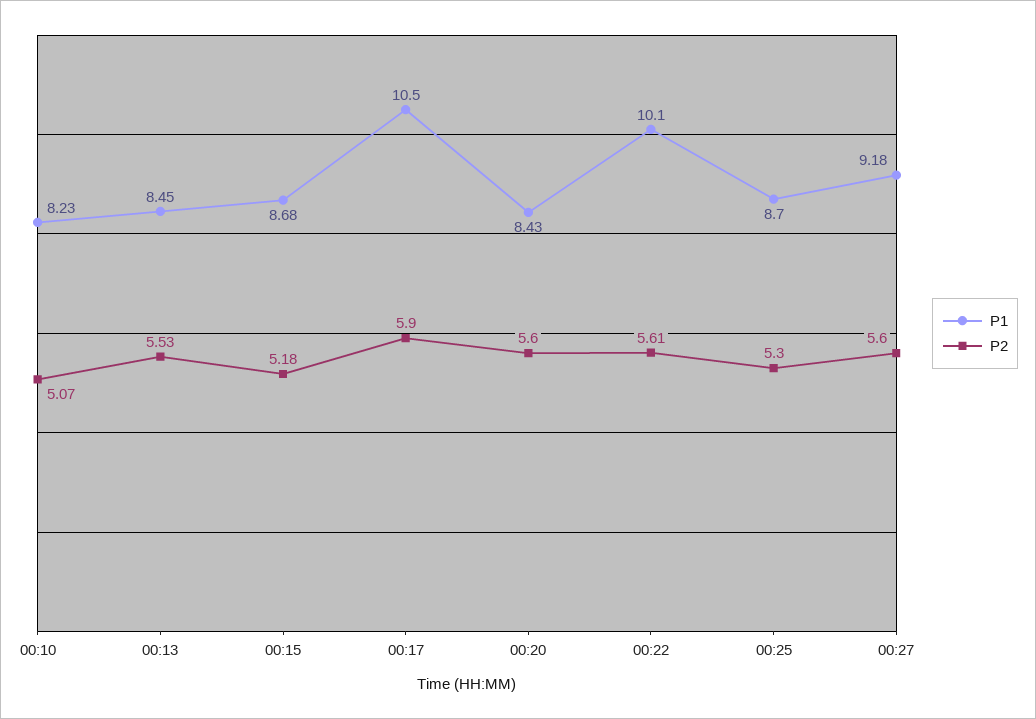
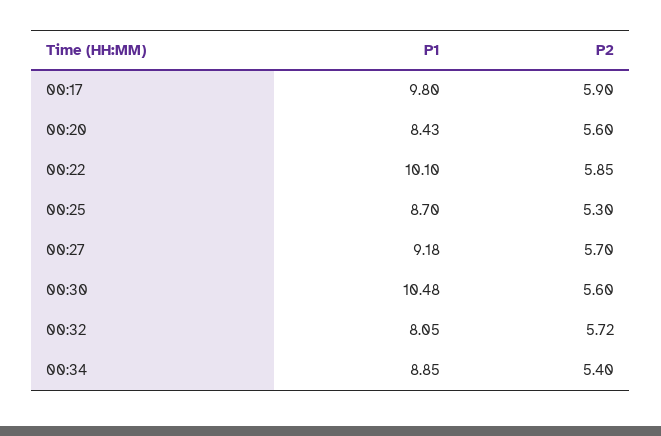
P1, 00:10: 8.23 -> none
P2, 00:10: 5.07 -> none
P1, 00:13: 8.45 -> none
P2, 00:13: 5.53 -> none
P1, 00:15: 8.68 -> none
P2, 00:15: 5.18 -> none
P1, 00:17: 10.5 -> 9.8
P2, 00:22: 5.61 -> 5.85
P2, 00:27: 5.6 -> 5.7
P1, 00:30: none -> 10.48
P2, 00:30: none -> 5.6
P1, 00:32: none -> 8.05
P2, 00:32: none -> 5.72
P1, 00:34: none -> 8.85
P2, 00:34: none -> 5.4

